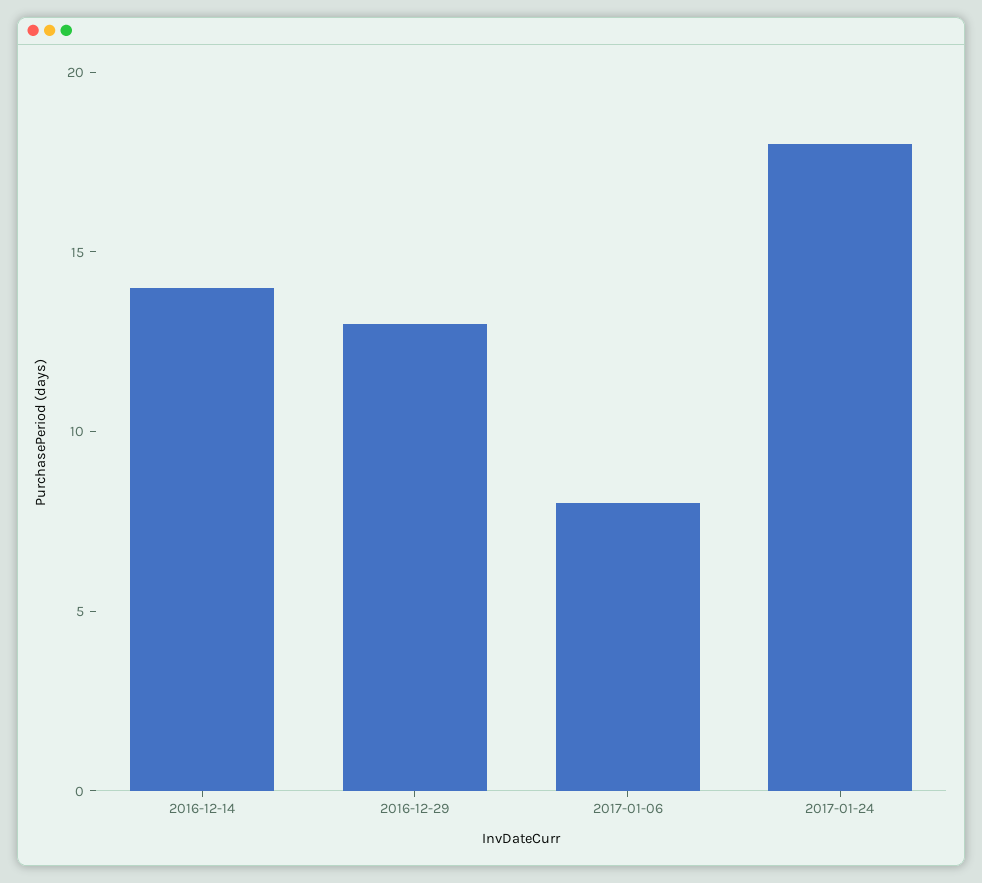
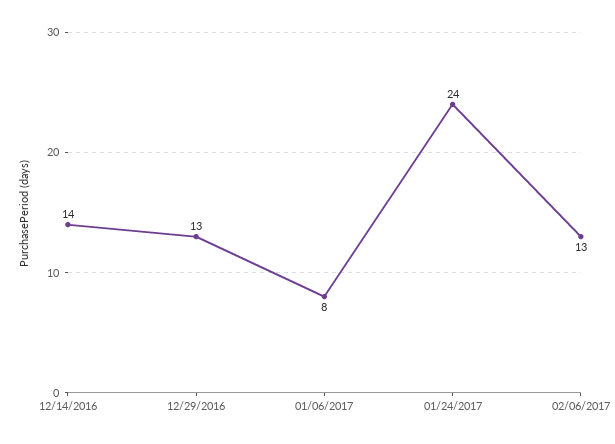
2017-01-24: 18 -> 24
02/06/2017: none -> 13

